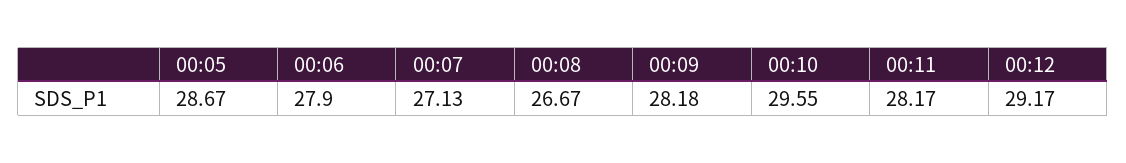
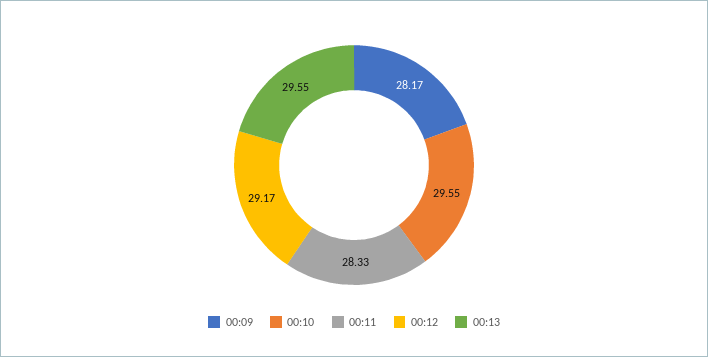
00:05: 28.67 -> none
00:06: 27.9 -> none
00:07: 27.13 -> none
00:08: 26.67 -> none
00:09: 28.18 -> 28.17
00:11: 28.17 -> 28.33
00:13: none -> 29.55

